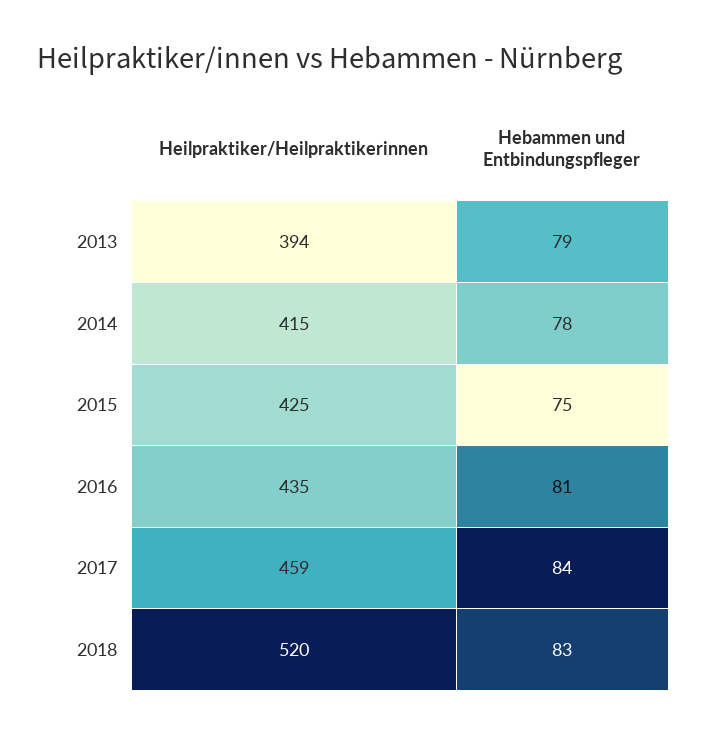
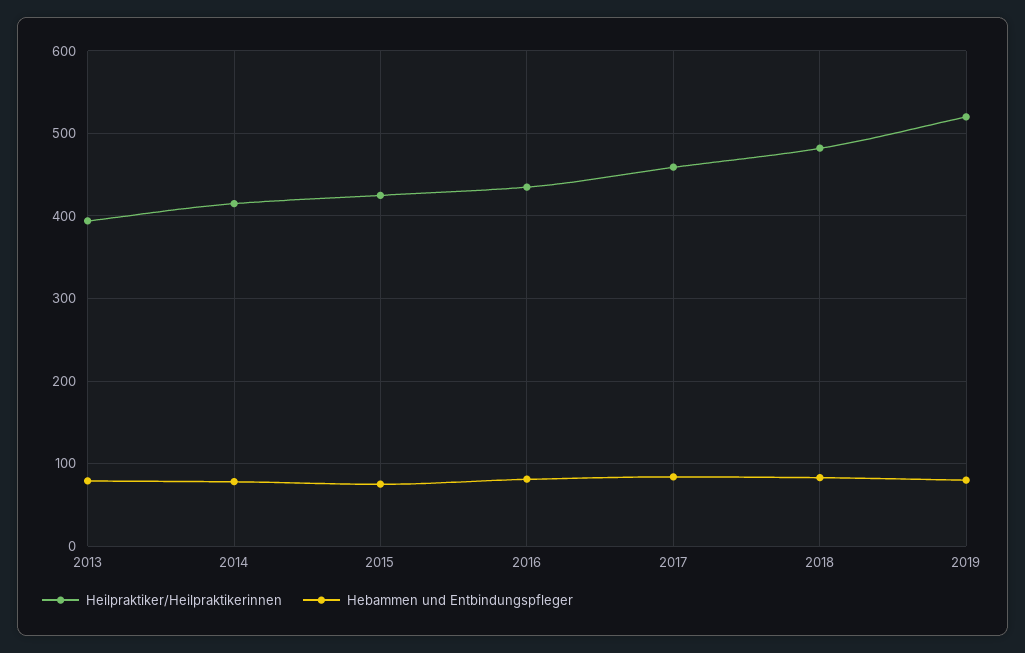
Heilpraktiker/Heilpraktikerinnen, 2018: 520 -> 480
Heilpraktiker/Heilpraktikerinnen, 2019: none -> 520
Hebammen und Entbindungspfleger, 2019: none -> 80

